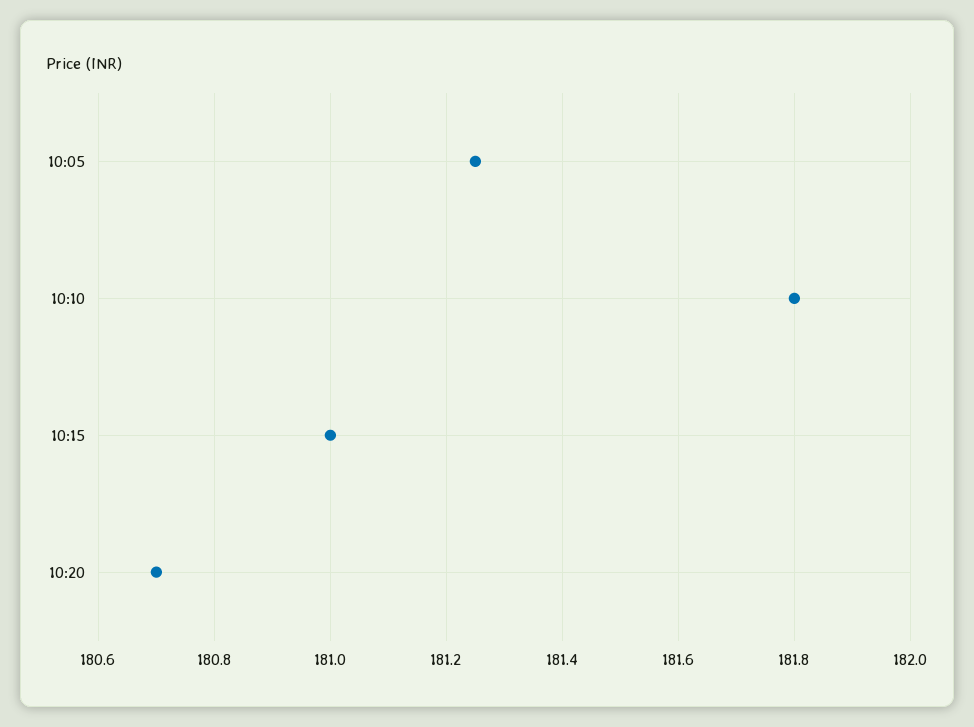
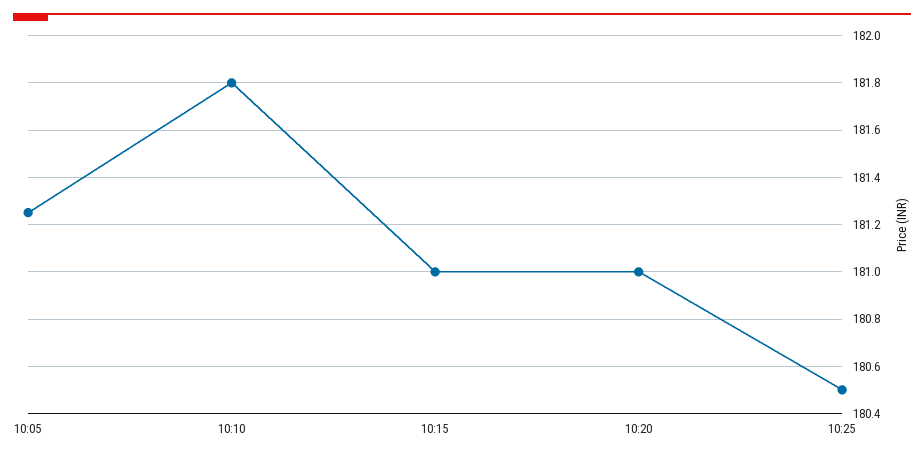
10:20: 180.7 -> 181
10:25: none -> 180.5

